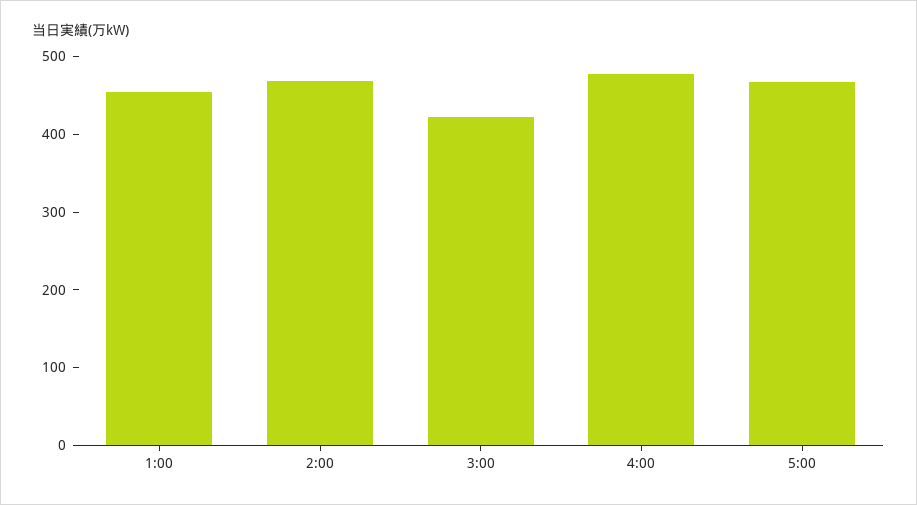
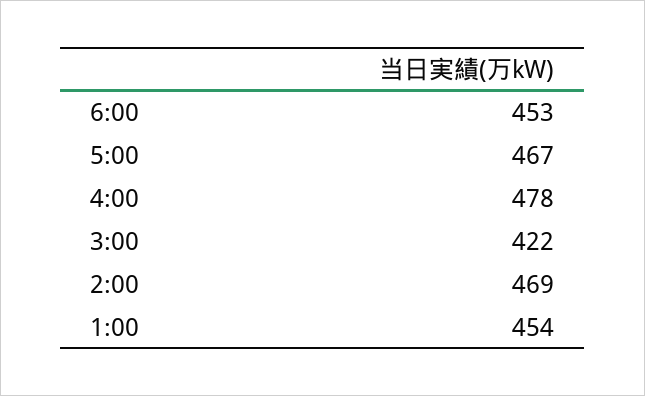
6:00: none -> 453

